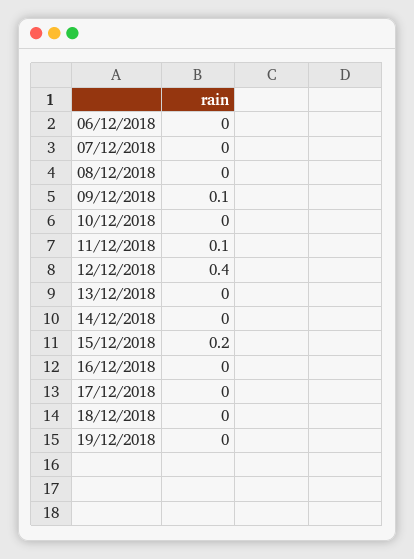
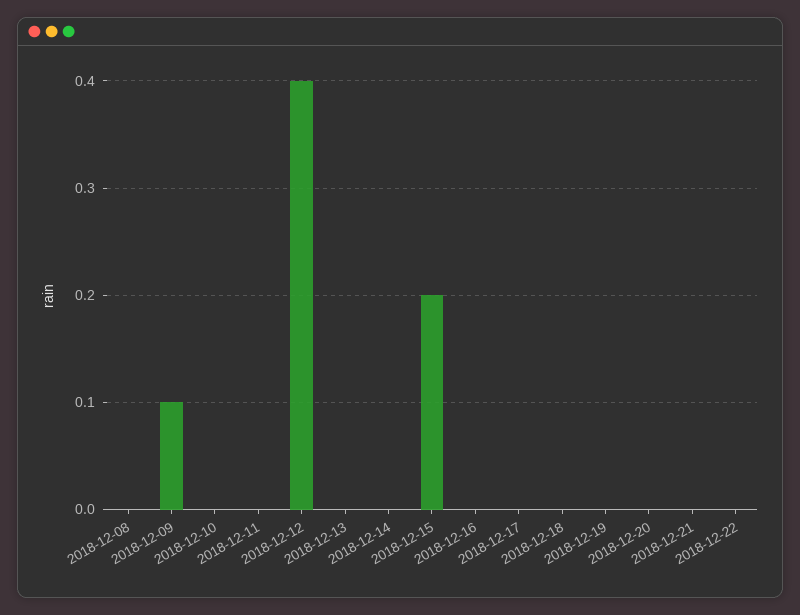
06/12/2018: 0 -> none
07/12/2018: 0 -> none
11/12/2018: 0.1 -> 0
2018-12-20: none -> 0
2018-12-21: none -> 0
2018-12-22: none -> 0

